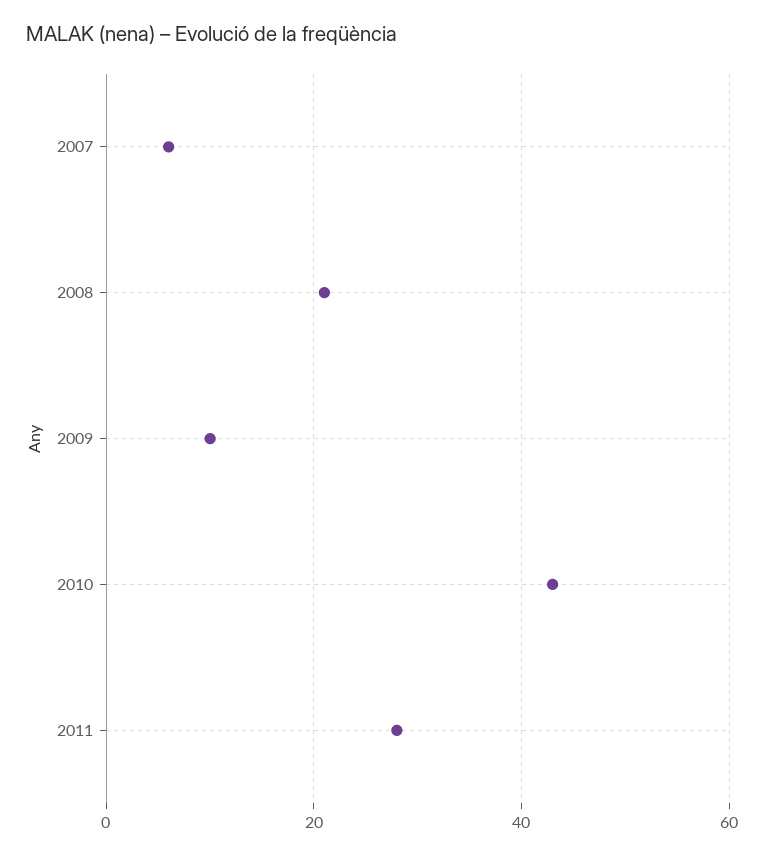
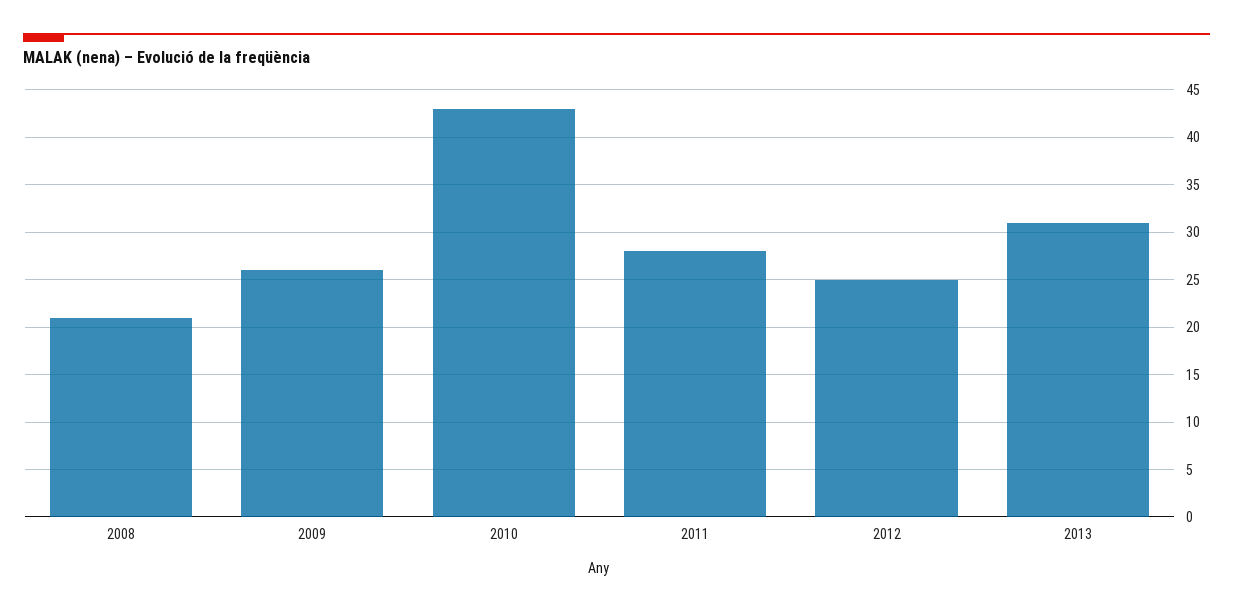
2007: 5 -> none
2009: 10 -> 26
2012: none -> 25
2013: none -> 31

